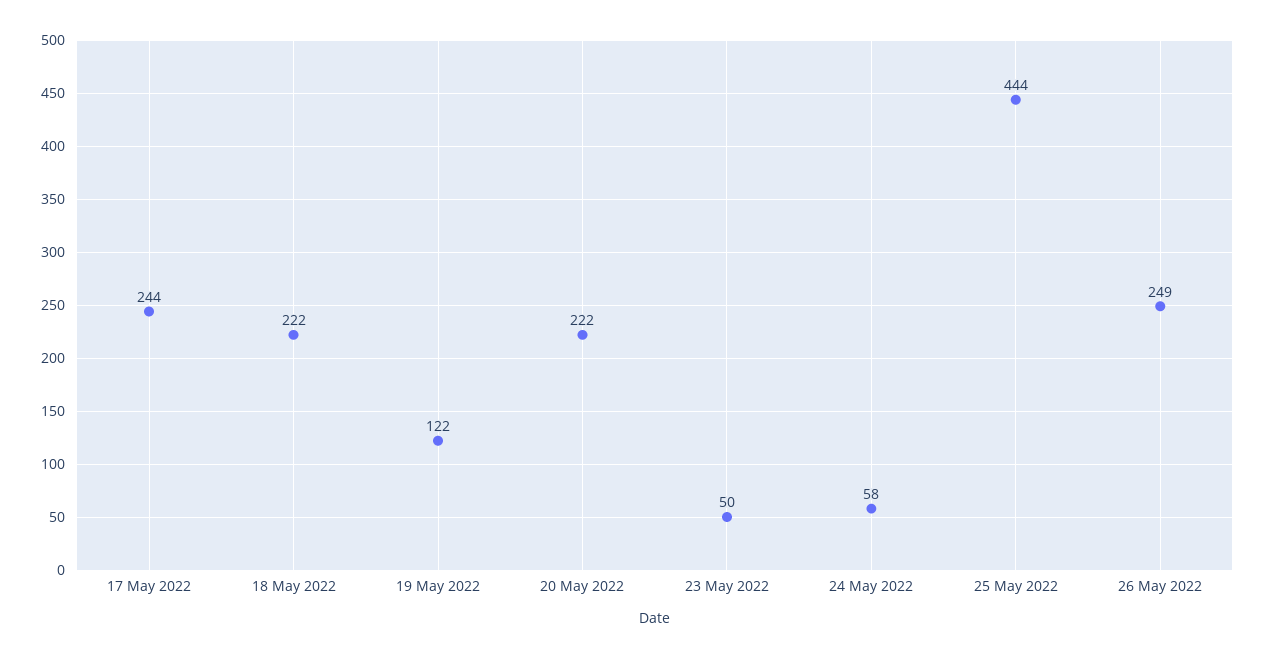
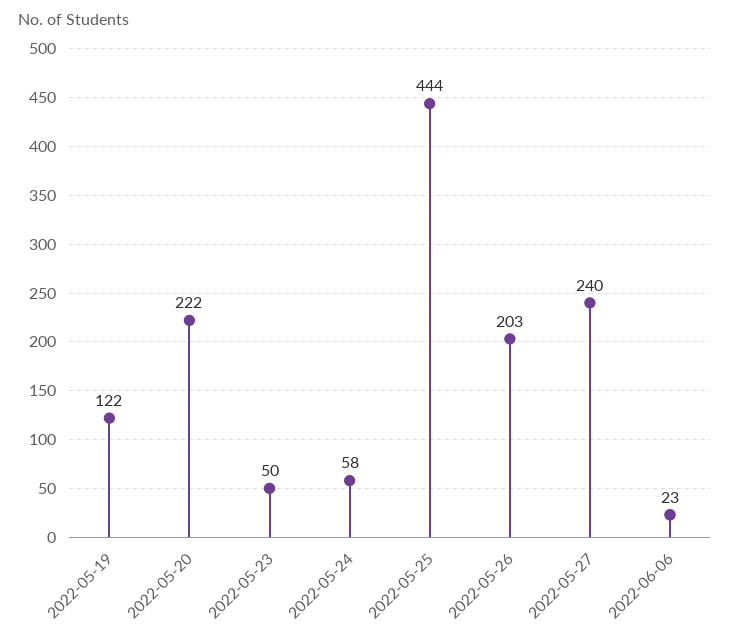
17 May 2022: 244 -> none
18 May 2022: 222 -> none
26 May 2022: 249 -> 203
2022-05-27: none -> 240
2022-06-06: none -> 23

